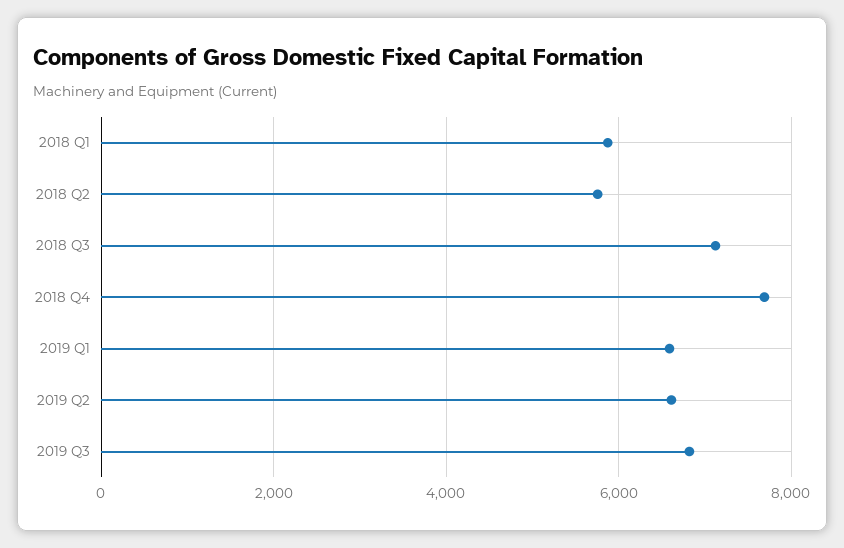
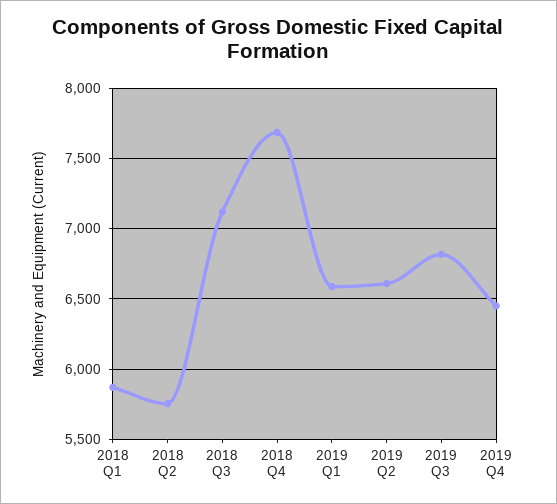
2019 Q4: none -> 6450

